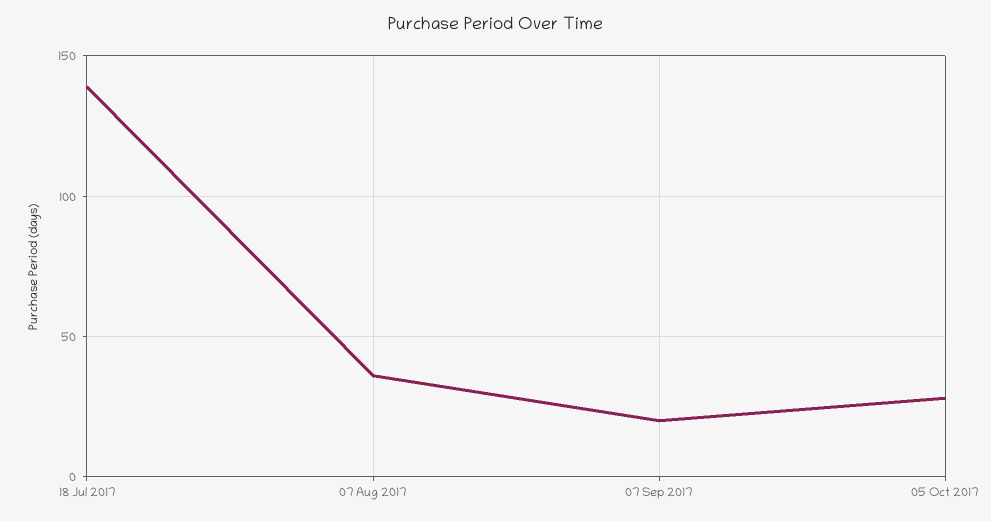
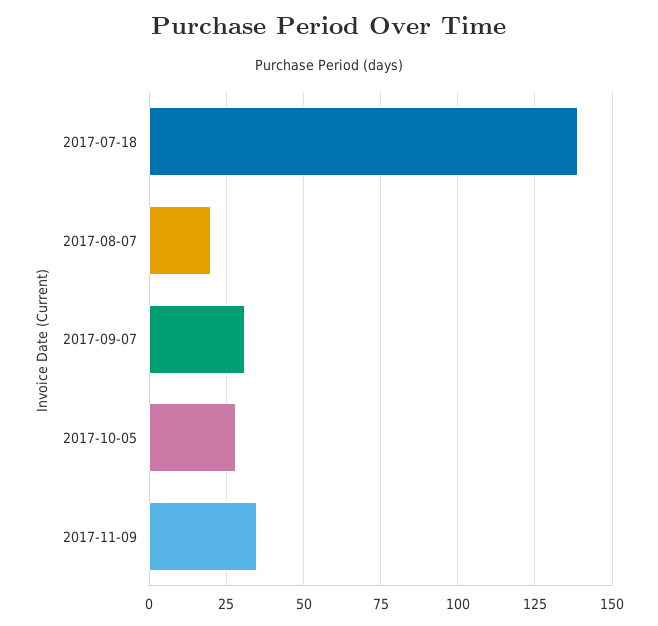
07 Aug 2017: 35 -> 20
07 Sep 2017: 20 -> 30
2017-11-09: none -> 35

